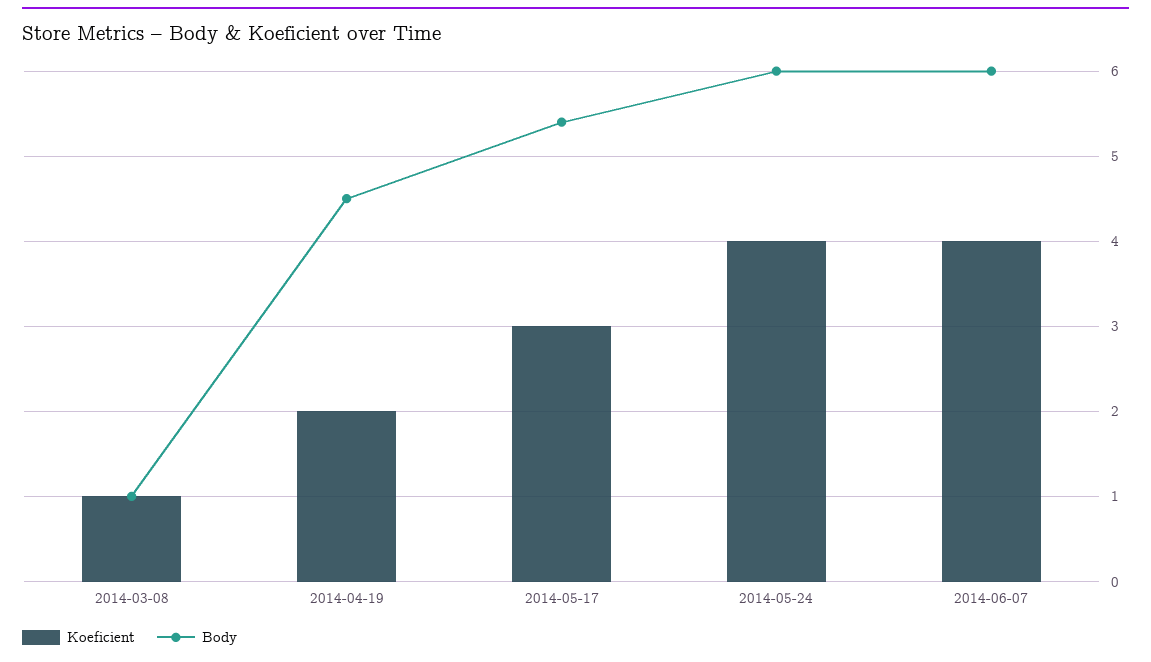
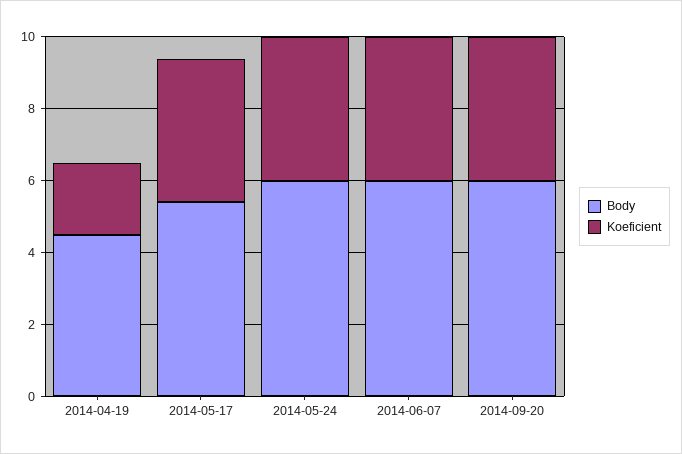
Koeficient, 2014-03-08: 1 -> none
Body, 2014-03-08: 1 -> none
Koeficient, 2014-05-17: 3 -> 4
Body, 2014-09-20: none -> 6
Koeficient, 2014-09-20: none -> 4

